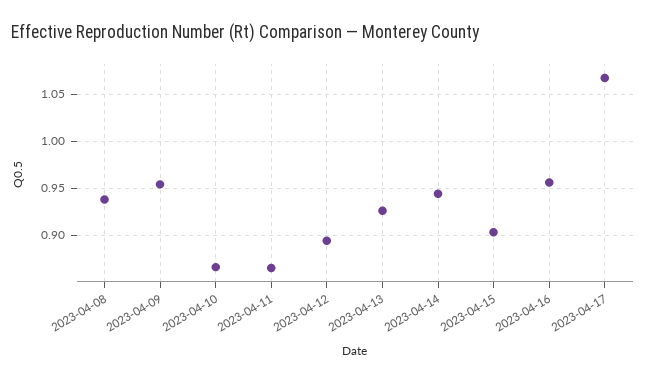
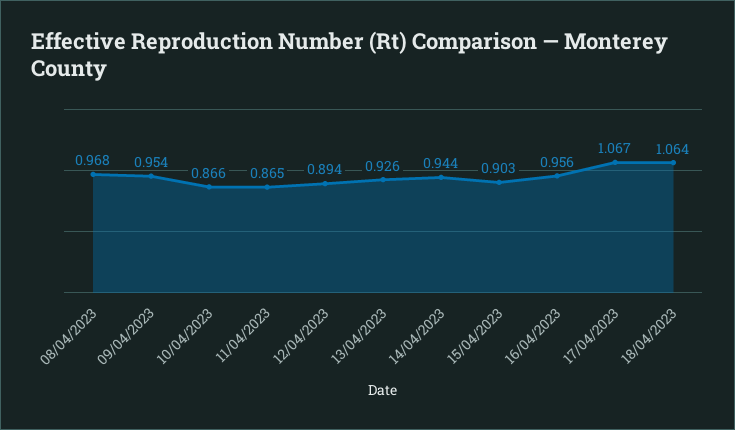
2023-04-08: 0.94 -> 0.968
18/04/2023: none -> 1.064

